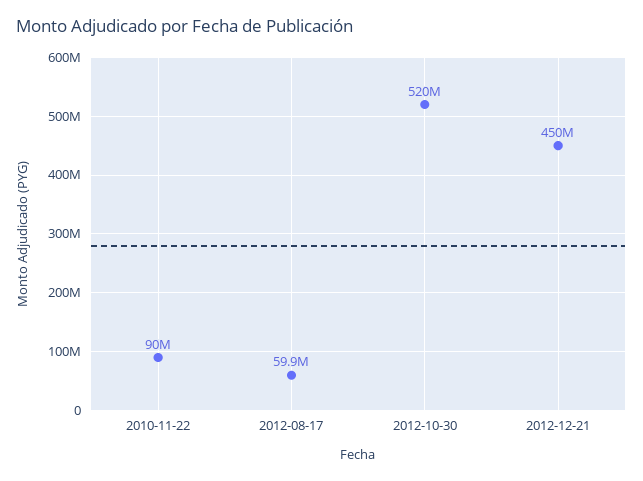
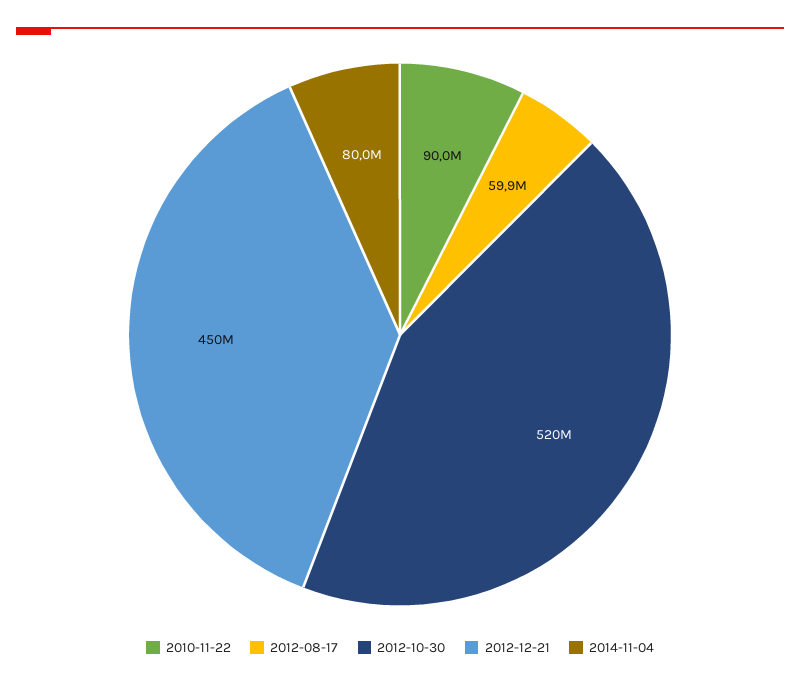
2014-11-04: none -> 80000000

